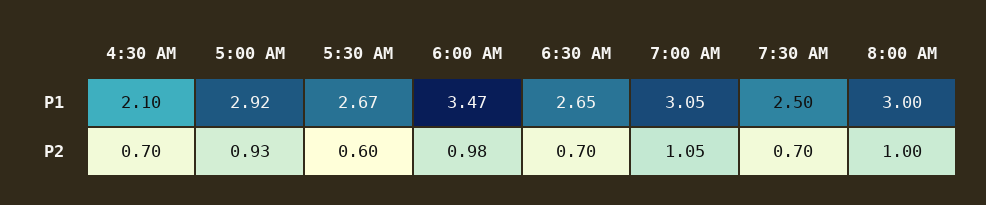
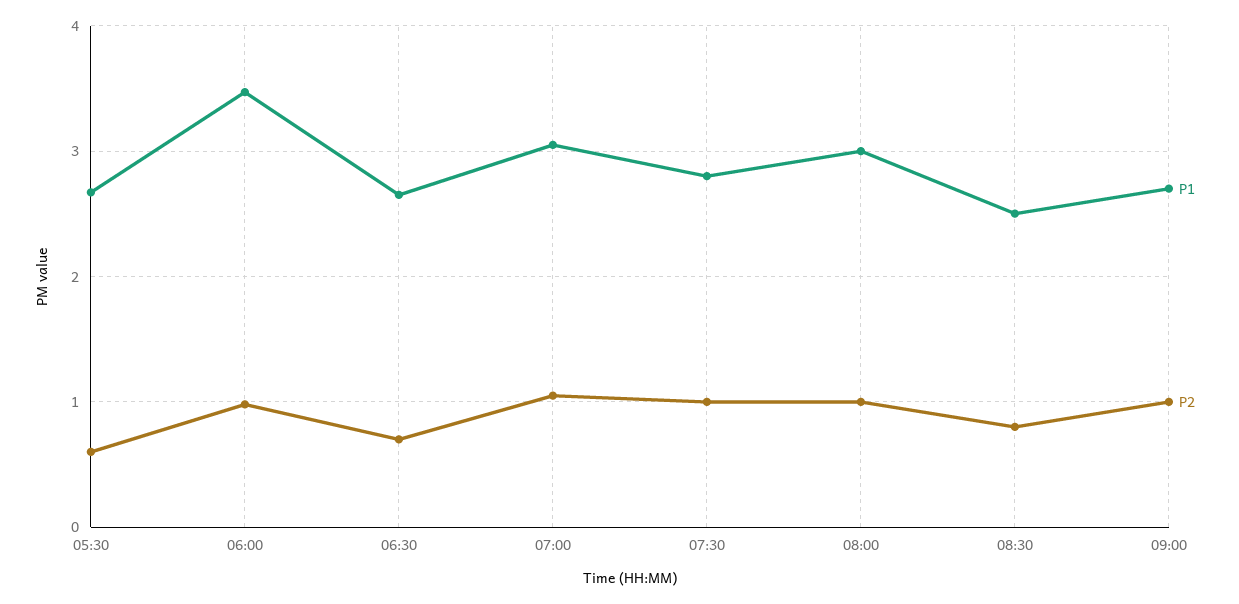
P1, 4:30 AM: 2.1 -> none
P1, 5:00 AM: 2.92 -> none
P1, 7:30 AM: 2.5 -> 2.8
P2, 4:30 AM: 0.7 -> none
P2, 5:00 AM: 0.93 -> none
P2, 7:30 AM: 0.7 -> 1
P1, 08:30: none -> 2.5
P2, 08:30: none -> 0.8
P1, 09:00: none -> 2.7
P2, 09:00: none -> 1

